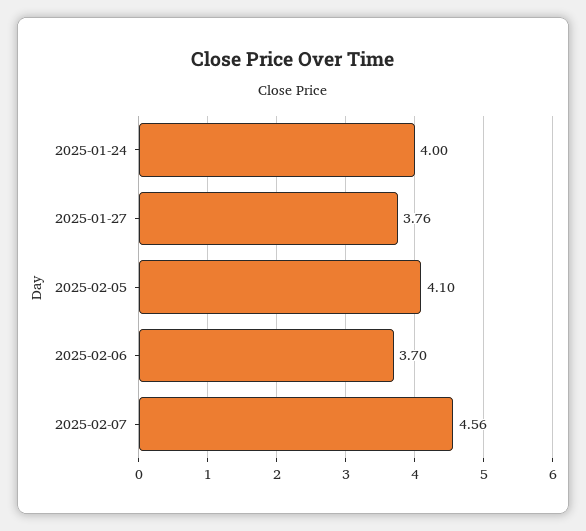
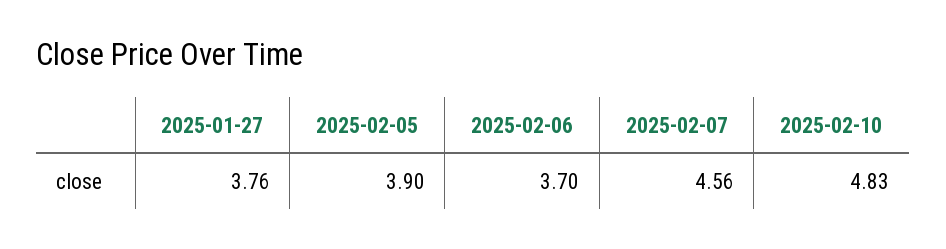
2025-01-24: 4 -> none
2025-02-05: 4.1 -> 3.9
2025-02-10: none -> 4.83

